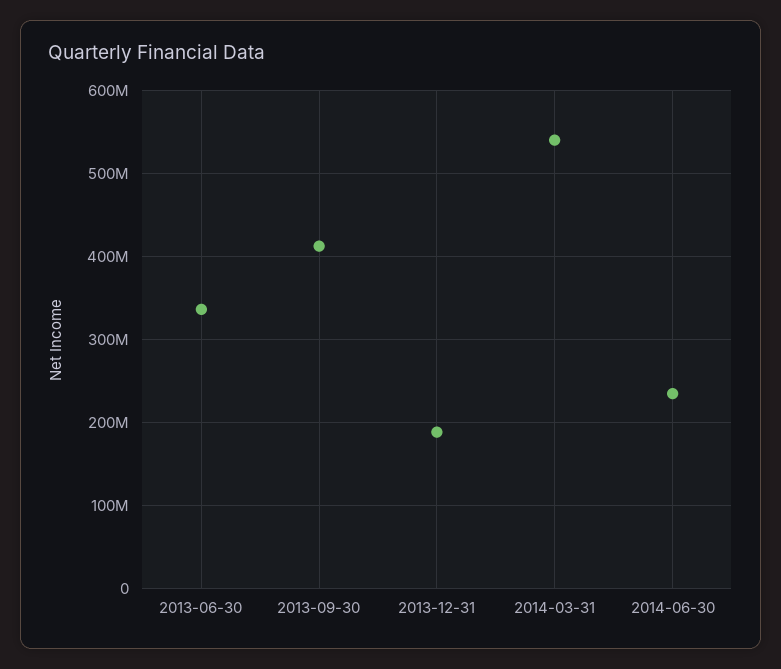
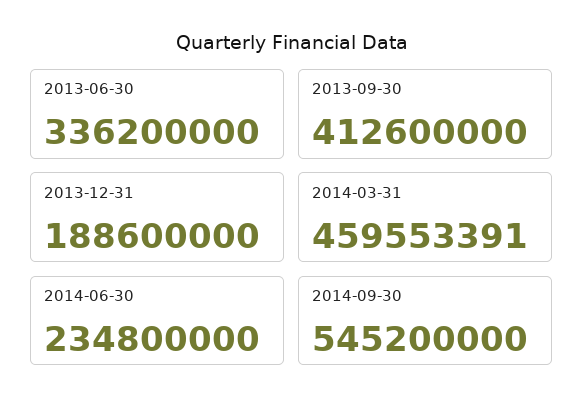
2014-03-31: 540000000 -> 459553391
2014-09-30: none -> 545200000

